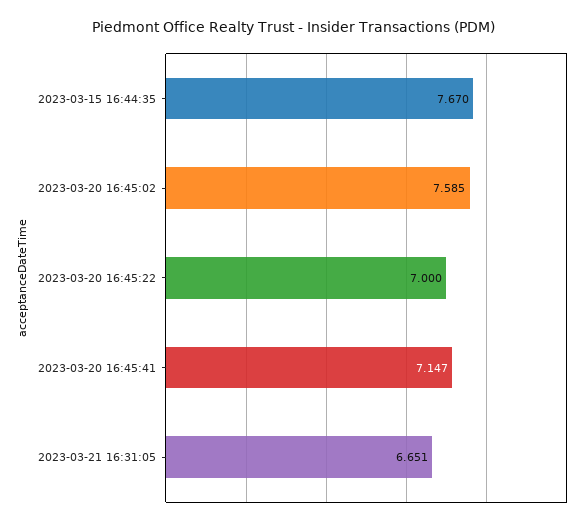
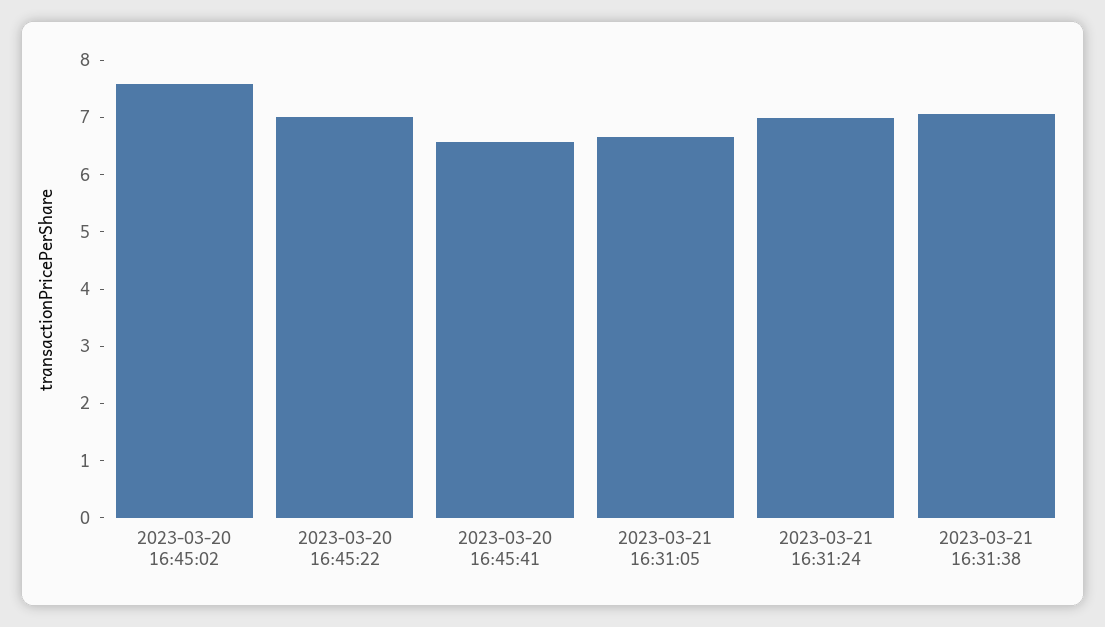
2023-03-15 16:44:35: 7.67 -> none
2023-03-20 16:45:41: 7.147 -> 6.6
2023-03-21 16:31:24: none -> 7
2023-03-21 16:31:38: none -> 7

